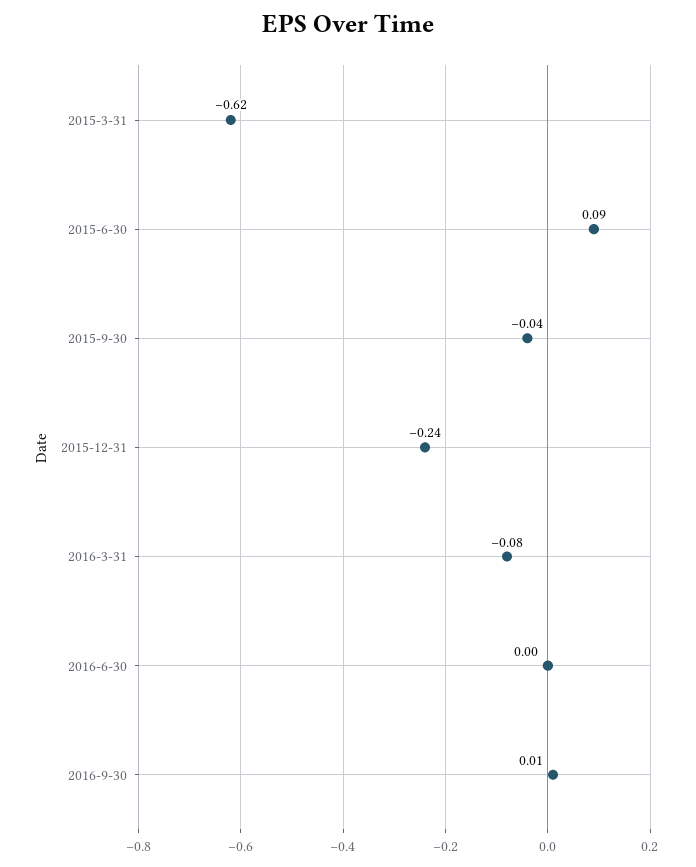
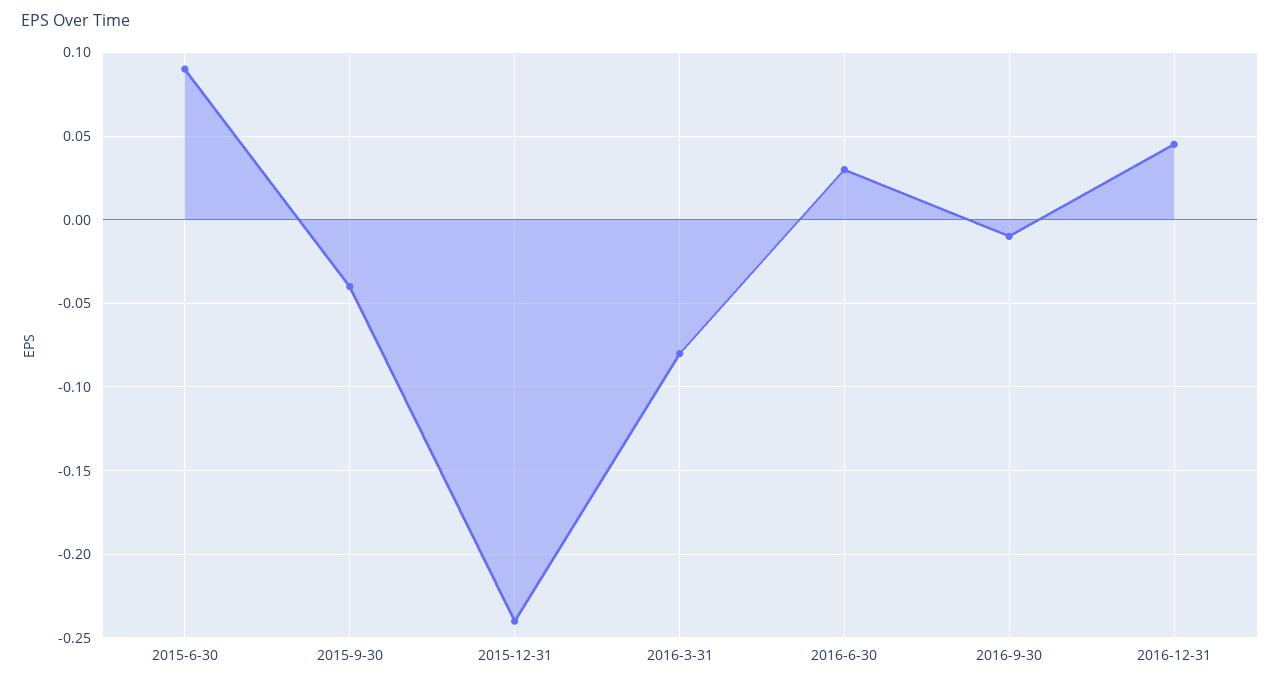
2015-3-31: -0.62 -> none
2016-6-30: 0 -> 0.03
2016-9-30: 0.01 -> -0.01
2016-12-31: none -> 0.045

